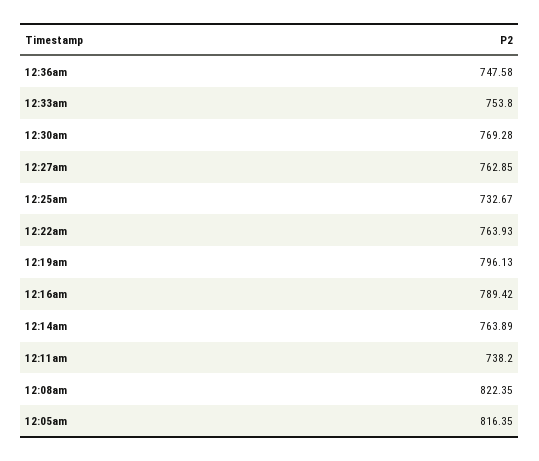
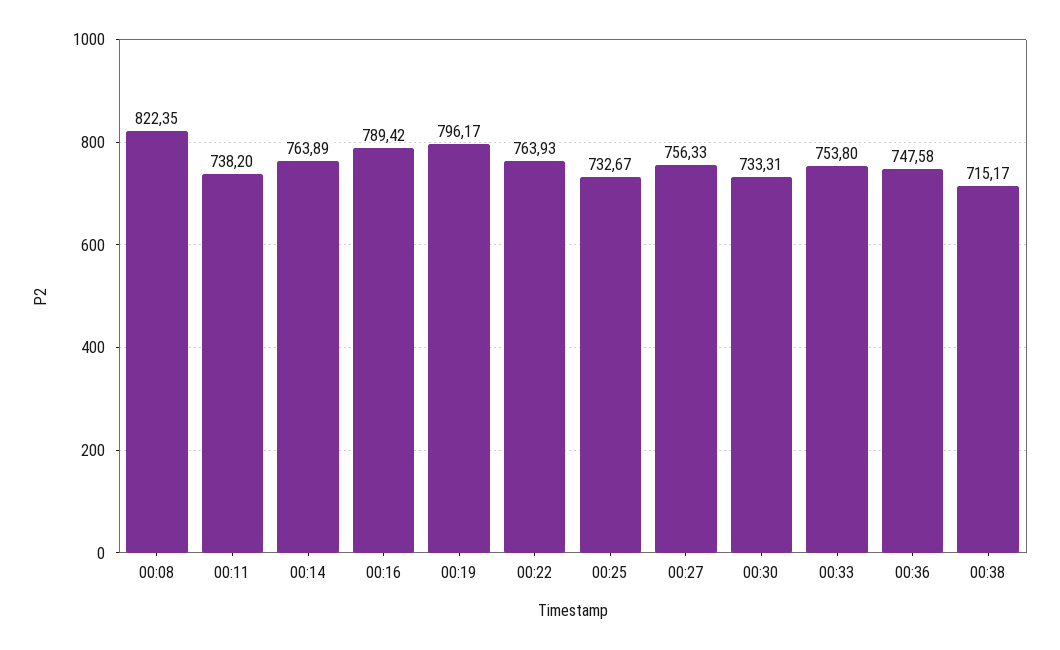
12:30am: 769.28 -> 733.31
12:27am: 762.85 -> 756.33
12:19am: 796.13 -> 796.17
12:05am: 816.35 -> none
00:38: none -> 715.17

